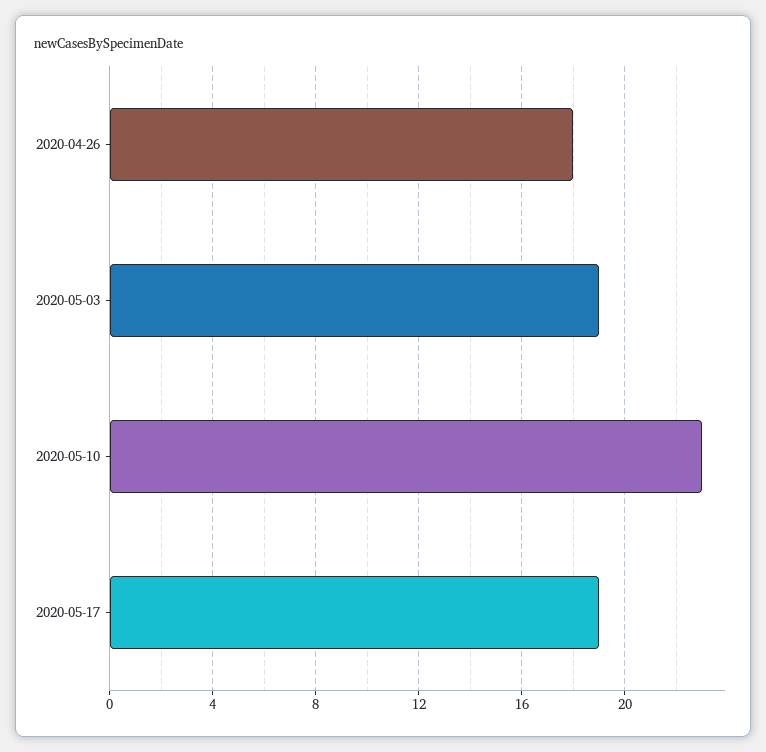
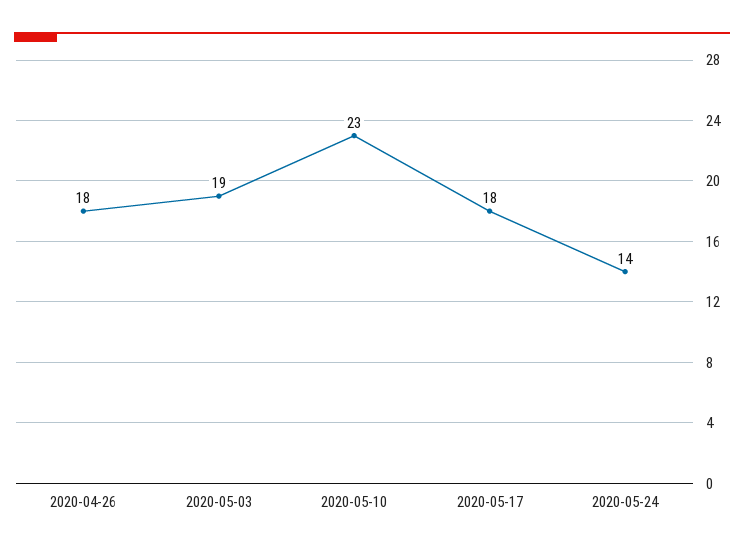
2020-05-17: 19 -> 18
2020-05-24: none -> 14

